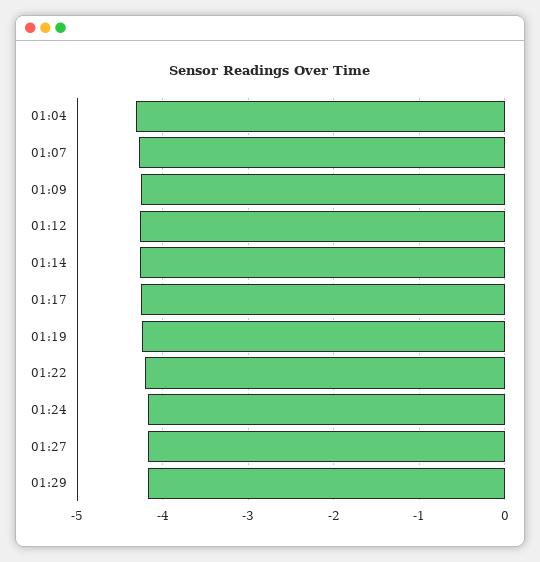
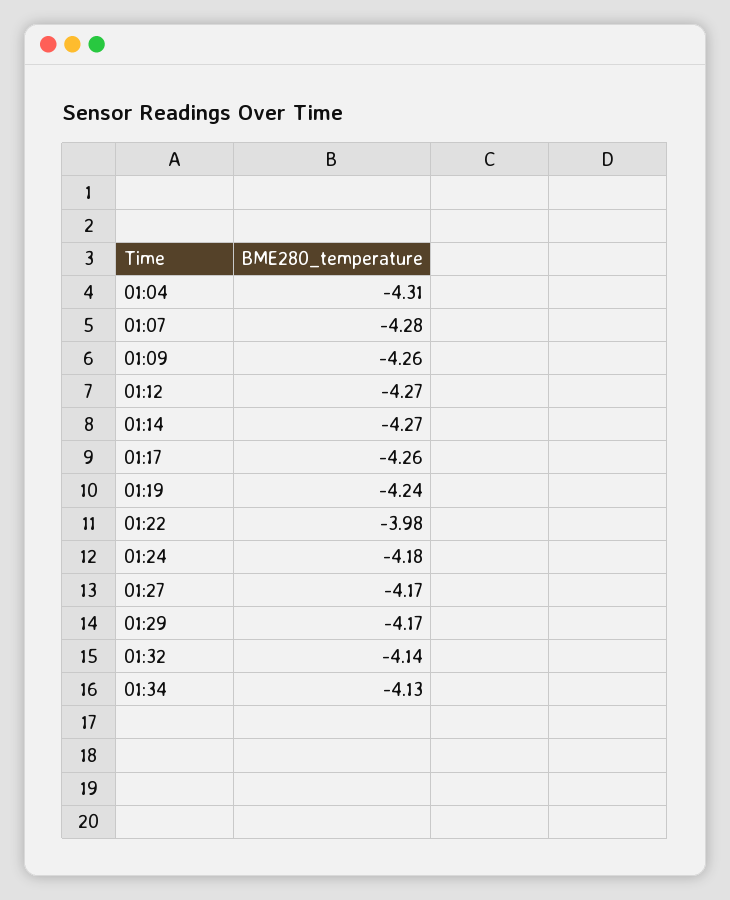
01:22: -4.2 -> -3.98
01:32: none -> -4.14
01:34: none -> -4.13

